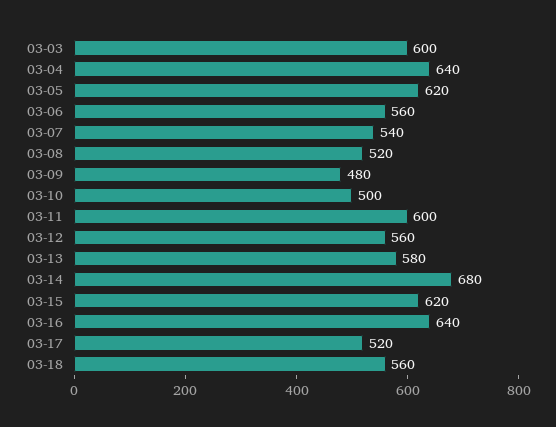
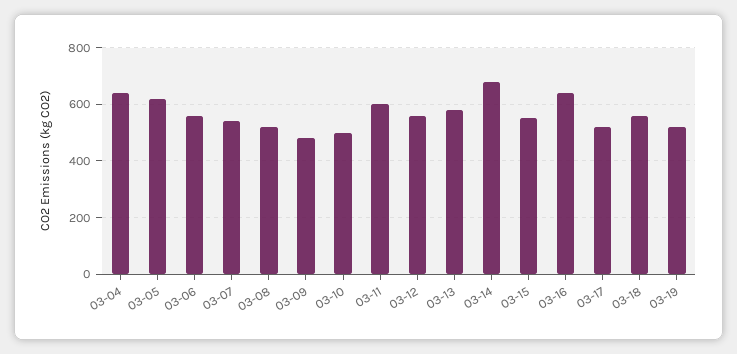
03-03: 600 -> none
03-15: 620 -> 550
03-19: none -> 525

